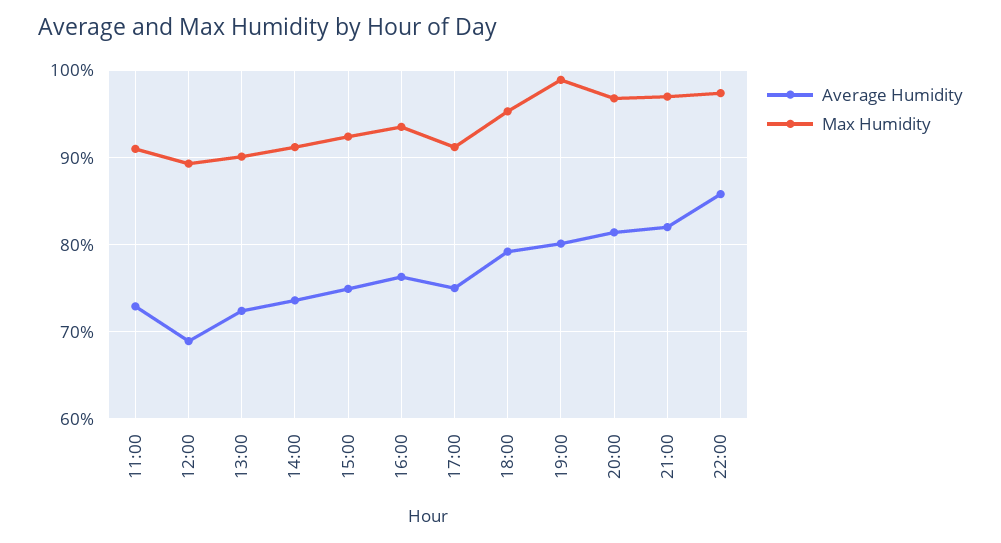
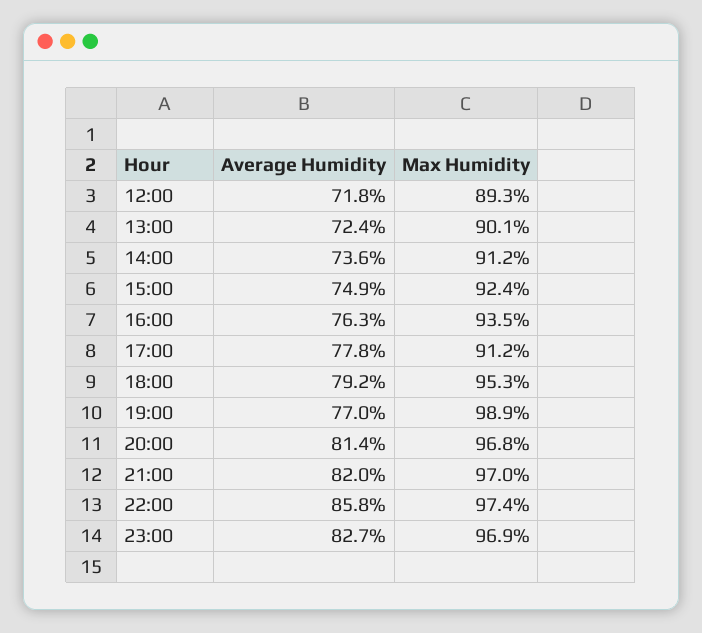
Average Humidity, 11:00: 73 -> none
Max Humidity, 11:00: 91 -> none
Average Humidity, 12:00: 69 -> 71.8
Average Humidity, 17:00: 75 -> 77.8
Average Humidity, 19:00: 80 -> 77
Average Humidity, 23:00: none -> 82.7
Max Humidity, 23:00: none -> 96.9

